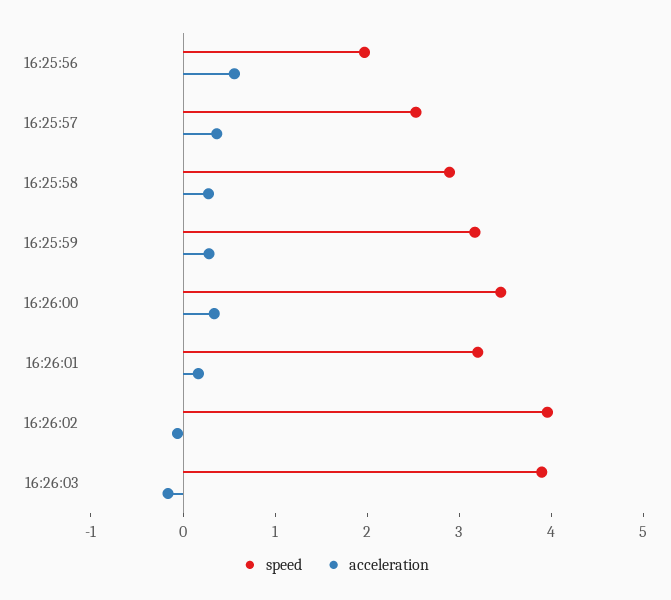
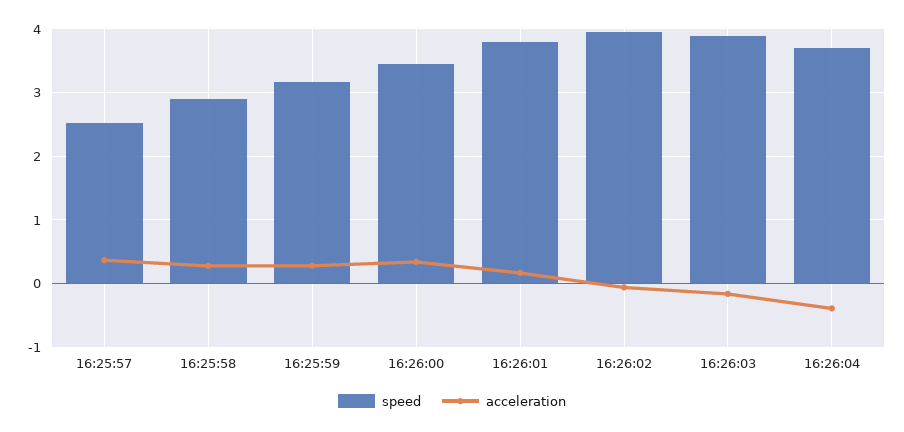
speed, 16:25:56: 2 -> none
acceleration, 16:25:56: 0.6 -> none
speed, 16:26:01: 3.2 -> 3.8
speed, 16:26:04: none -> 3.7
acceleration, 16:26:04: none -> -0.4

